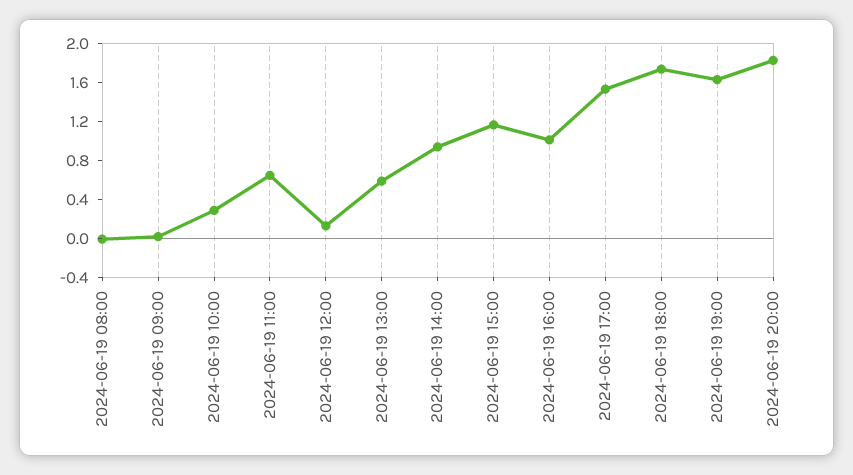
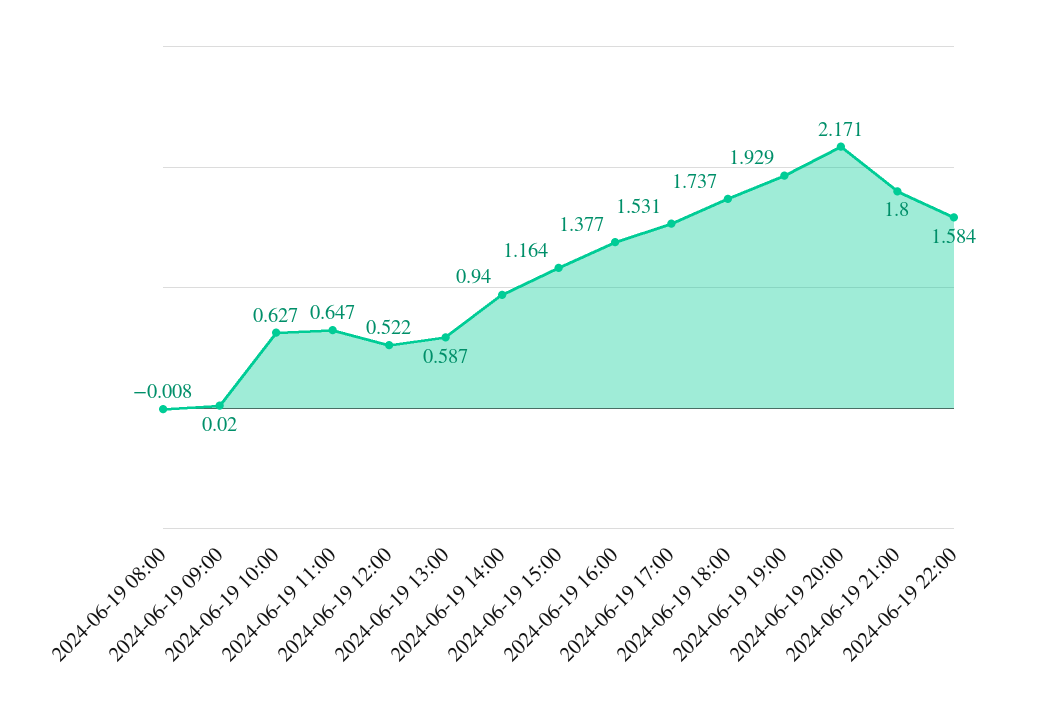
2024-06-19 10:00: 0.3 -> 0.627
2024-06-19 12:00: 0.1 -> 0.522
2024-06-19 16:00: 1 -> 1.377
2024-06-19 19:00: 1.6 -> 1.929
2024-06-19 20:00: 1.8 -> 2.171
2024-06-19 21:00: none -> 1.8
2024-06-19 22:00: none -> 1.584

